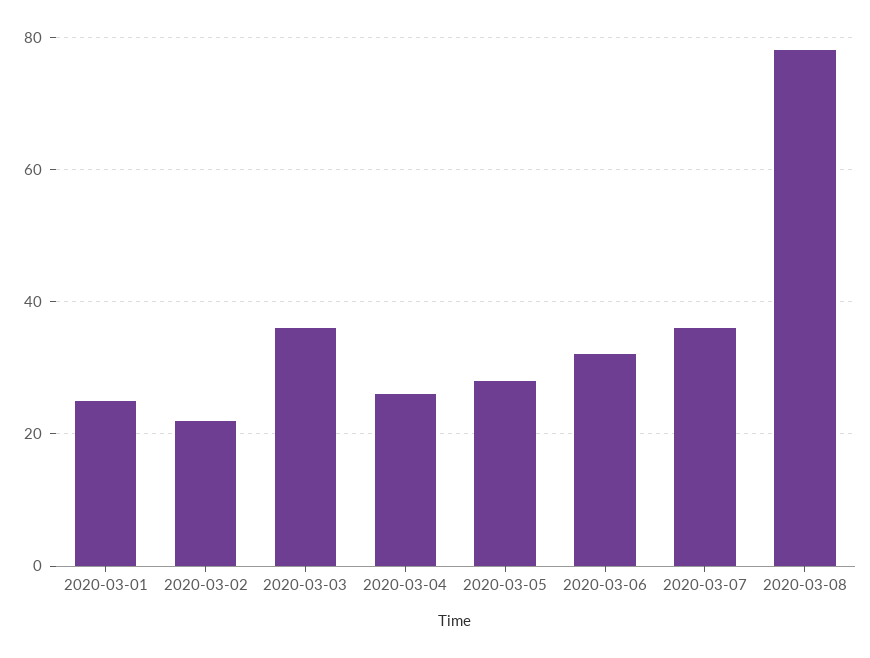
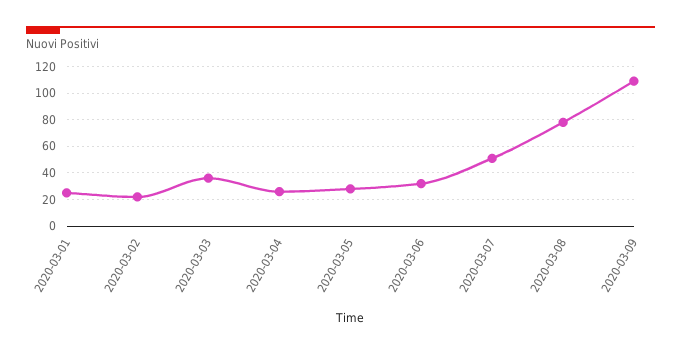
2020-03-07: 35 -> 50
2020-03-09: none -> 110

